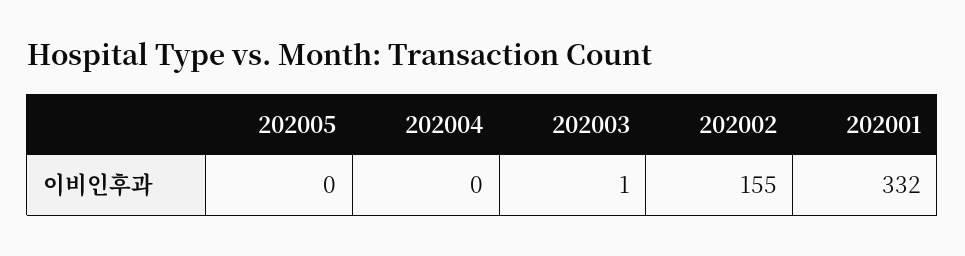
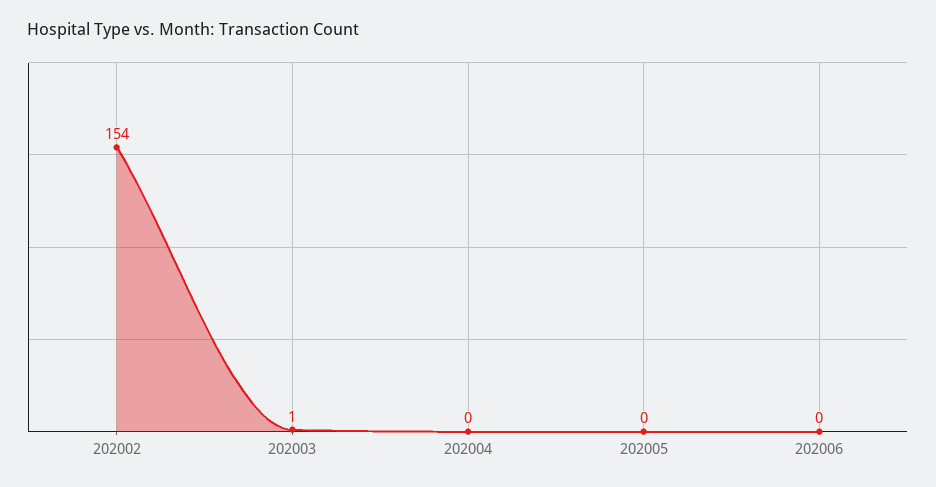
202002: 155 -> 154
202001: 332 -> none
202006: none -> 0

